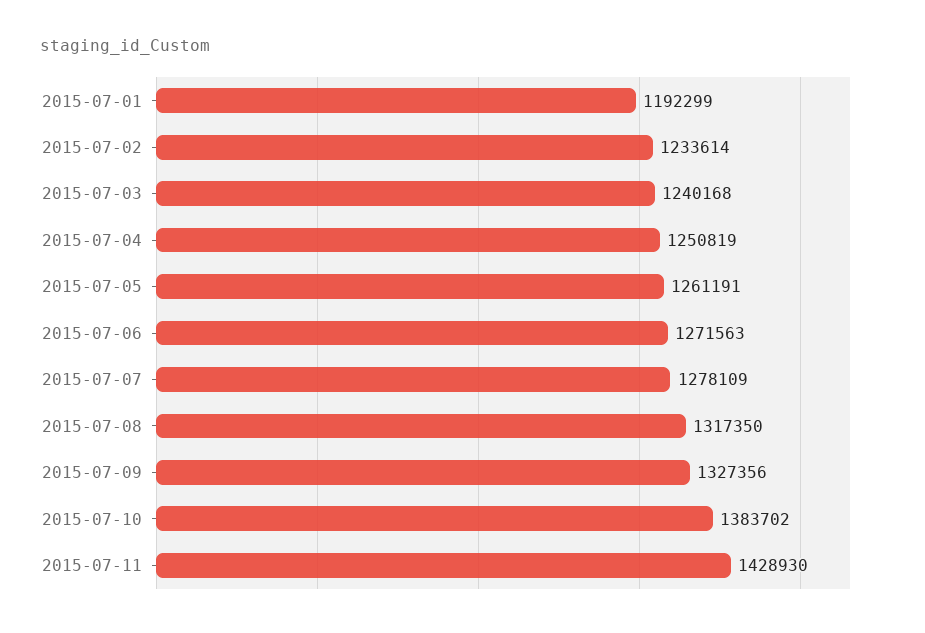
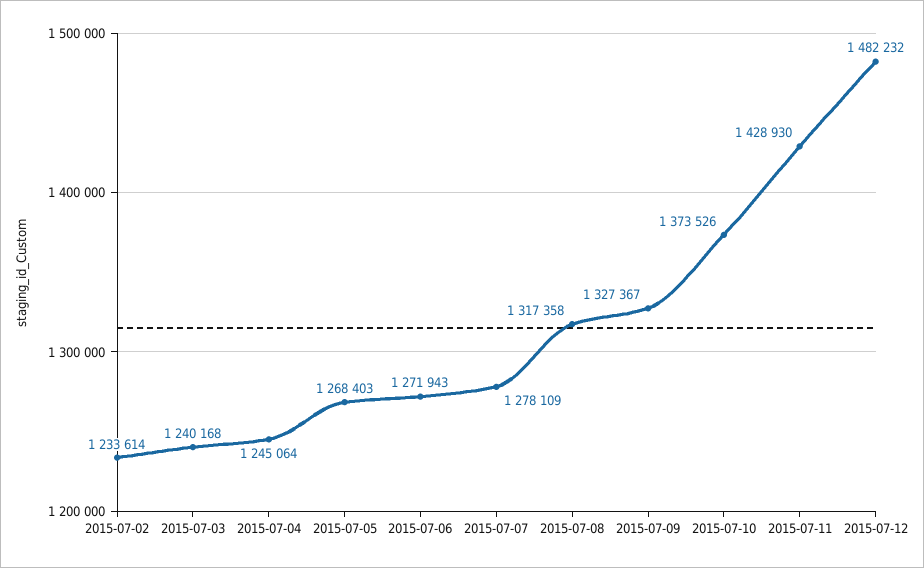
2015-07-01: 1192299 -> none
2015-07-04: 1250819 -> 1245064
2015-07-05: 1261191 -> 1268403
2015-07-06: 1271563 -> 1271943
2015-07-08: 1317350 -> 1317358
2015-07-09: 1327356 -> 1327367
2015-07-10: 1383702 -> 1373526
2015-07-12: none -> 1482232

